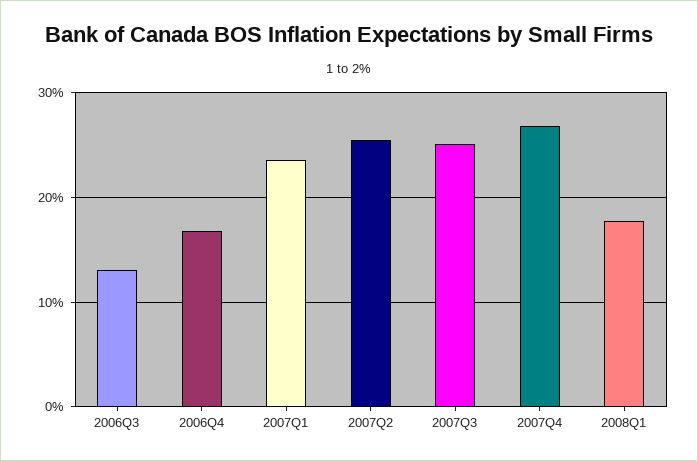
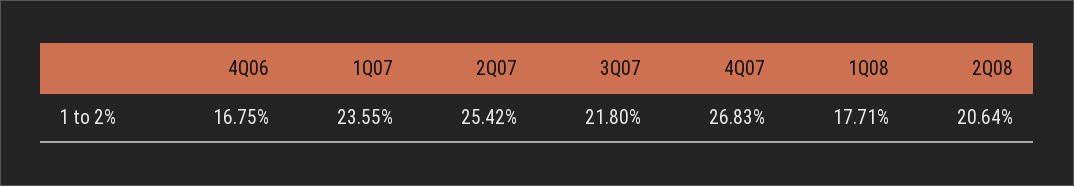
2006Q3: 13 -> none
2007Q3: 25 -> 21.8
2Q08: none -> 20.64

